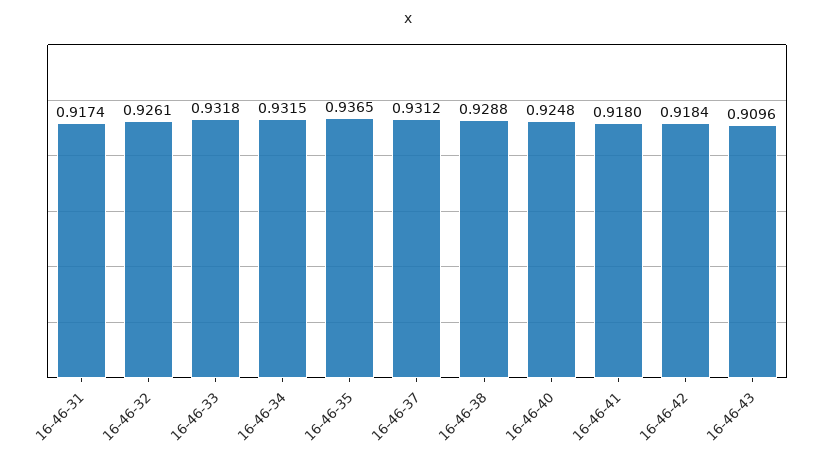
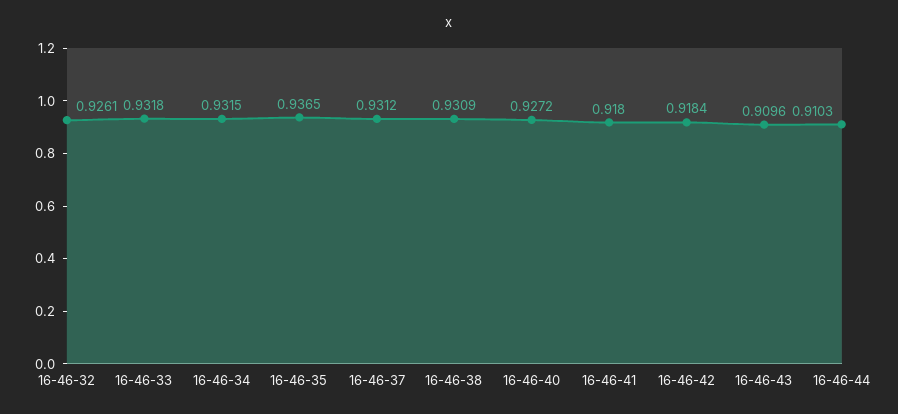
16-46-31: 0.9174 -> none
16-46-38: 0.9288 -> 0.9309
16-46-40: 0.9248 -> 0.9272
16-46-44: none -> 0.9103

